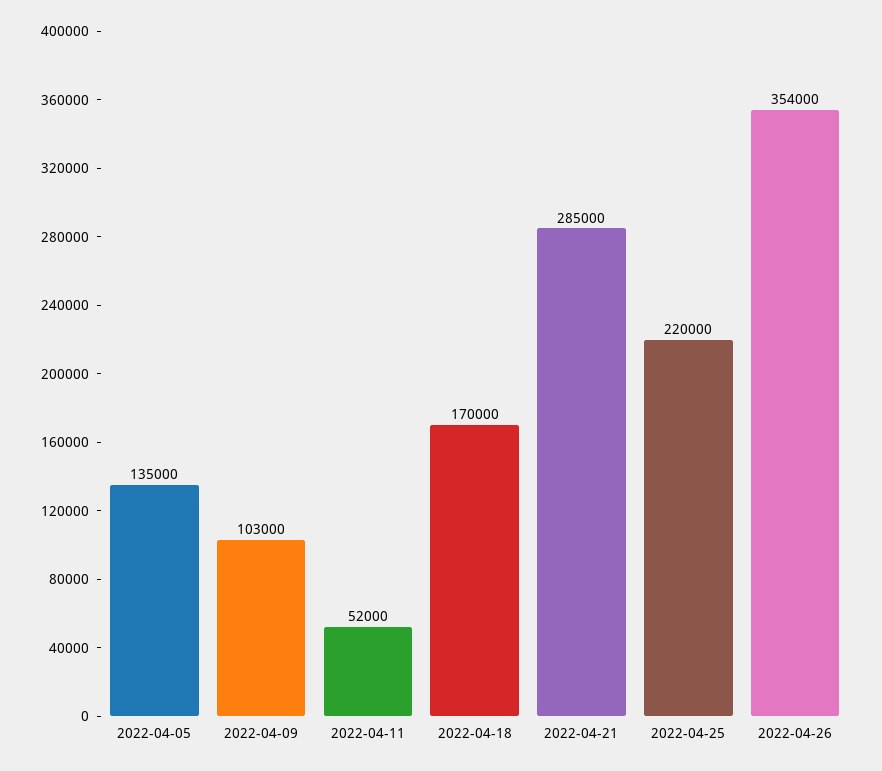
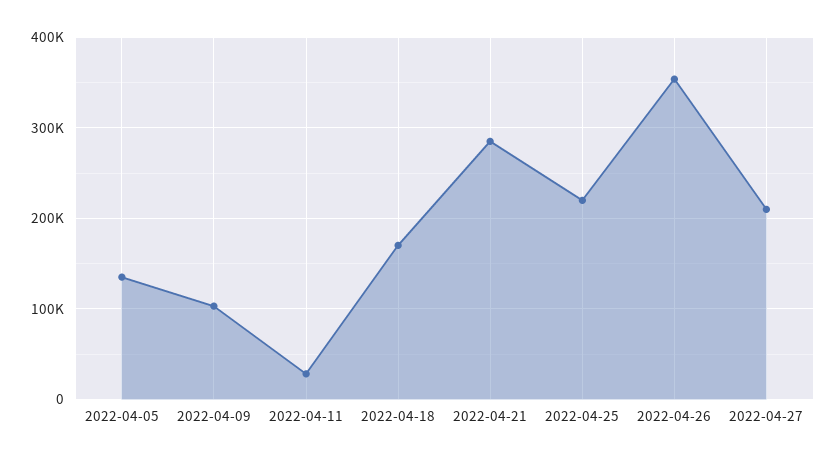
2022-04-11: 52000 -> 30000
2022-04-27: none -> 210000

